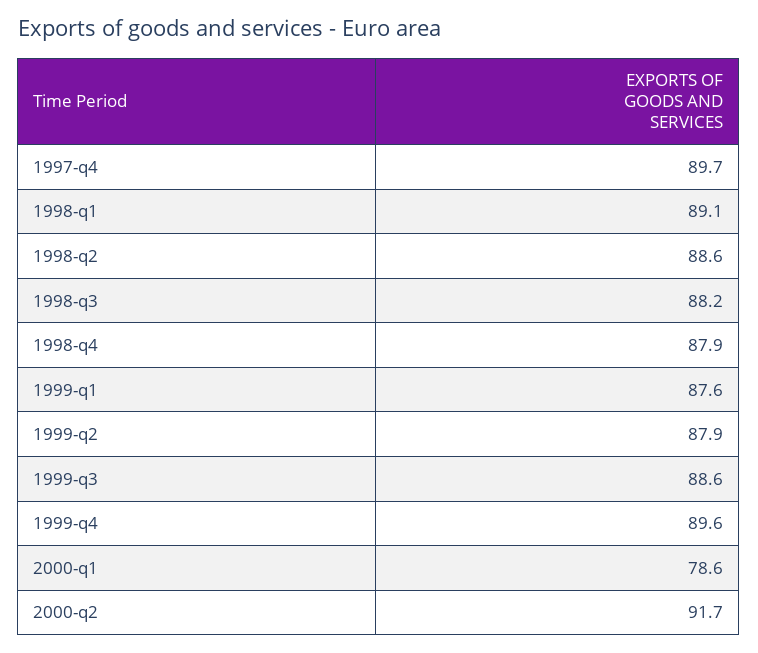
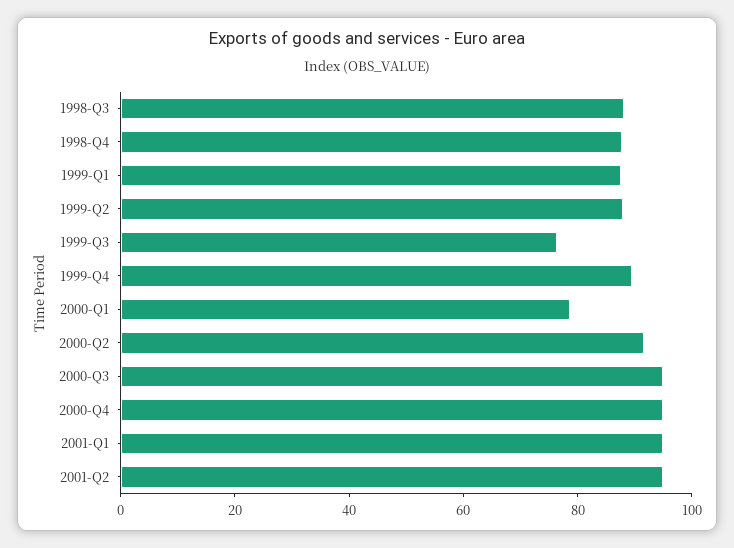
1997-q4: 89.7 -> none
1998-q1: 89.1 -> none
1998-q2: 88.6 -> none
1999-q3: 88.6 -> 75
2000-Q3: none -> 95
2000-Q4: none -> 95
2001-Q1: none -> 95
2001-Q2: none -> 95

